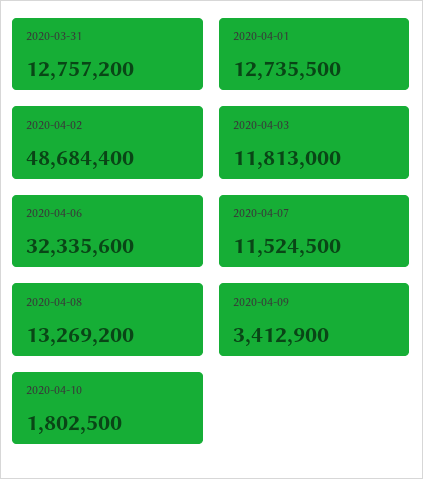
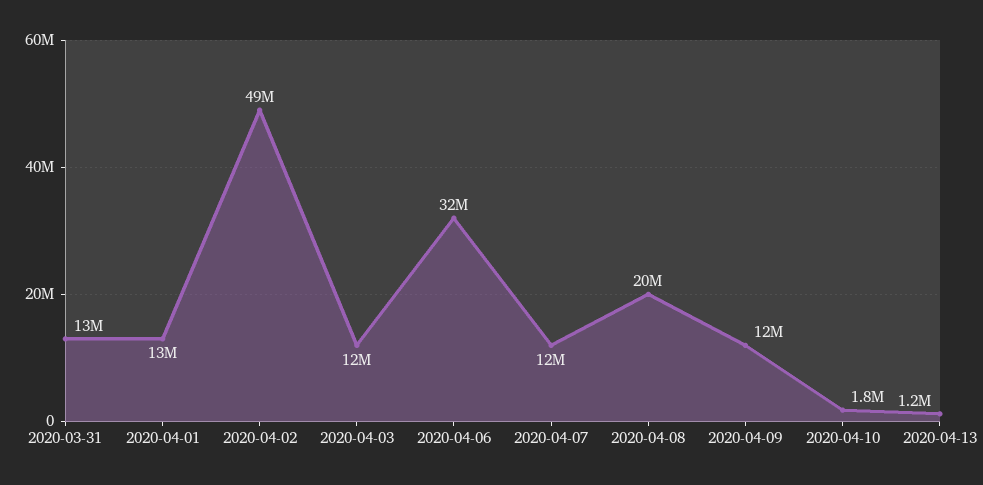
2020-04-08: 13269200 -> 20000000
2020-04-09: 3412900 -> 12000000
2020-04-13: none -> 1200000

